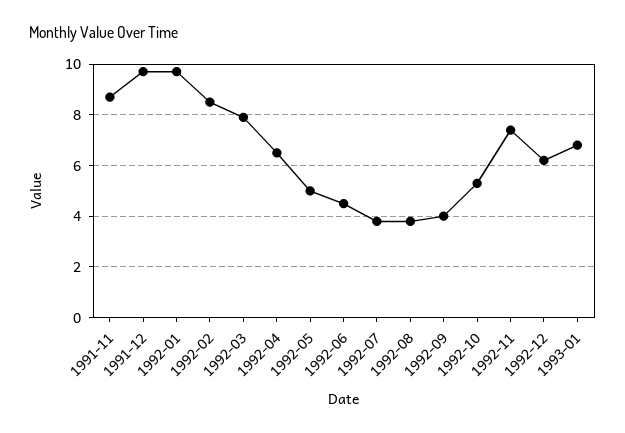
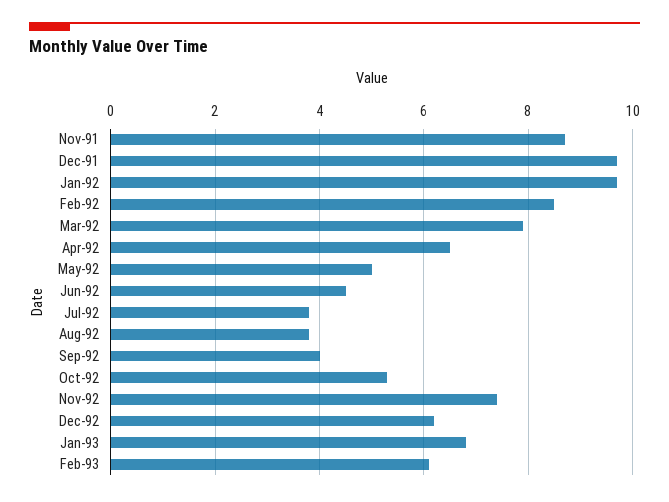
Feb-93: none -> 6

